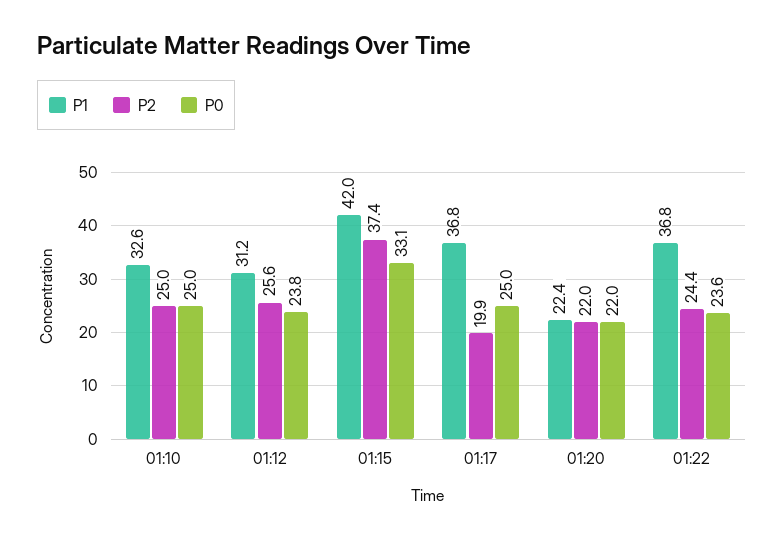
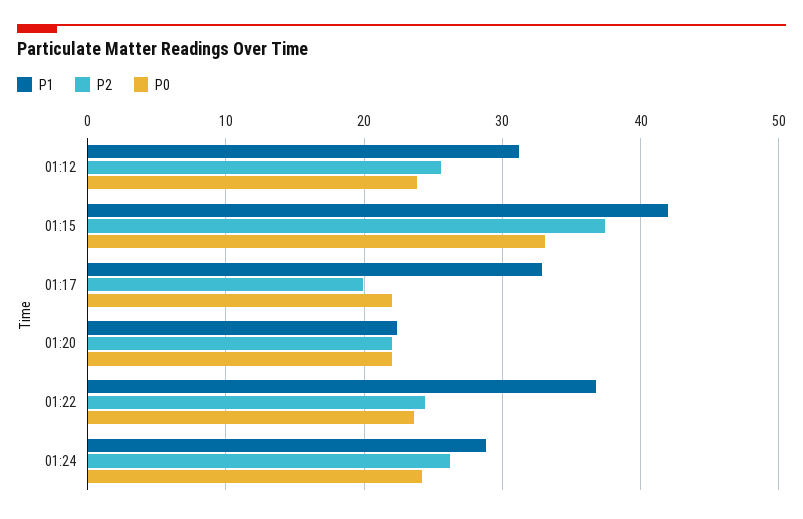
P1, 01:10: 32.6 -> none
P2, 01:10: 25 -> none
P0, 01:10: 25 -> none
P1, 01:17: 36.8 -> 33
P0, 01:17: 25 -> 22
P1, 01:24: none -> 29
P2, 01:24: none -> 26
P0, 01:24: none -> 24

